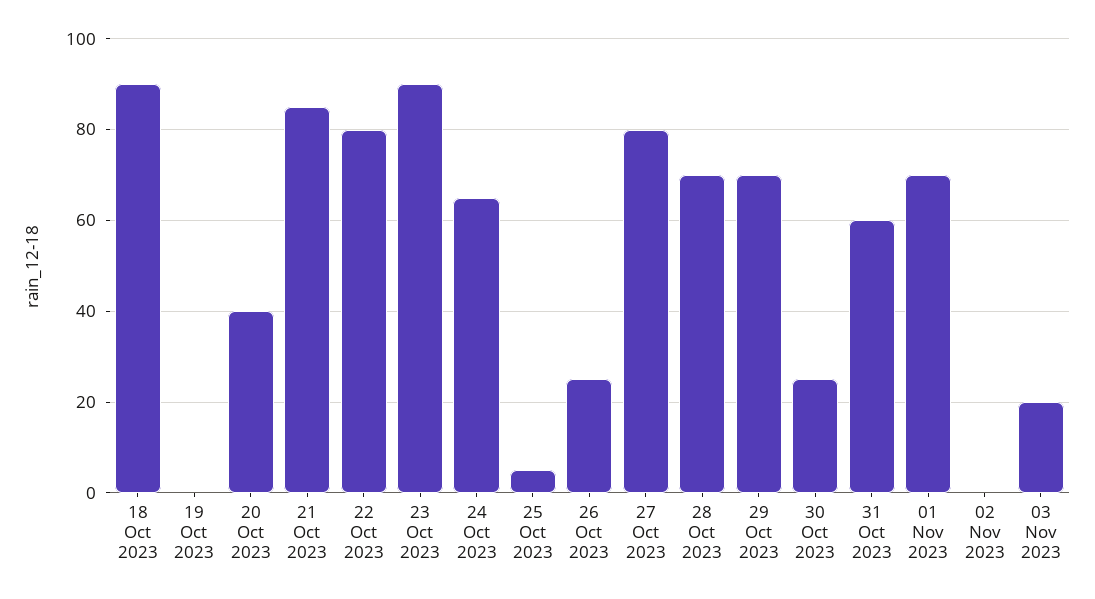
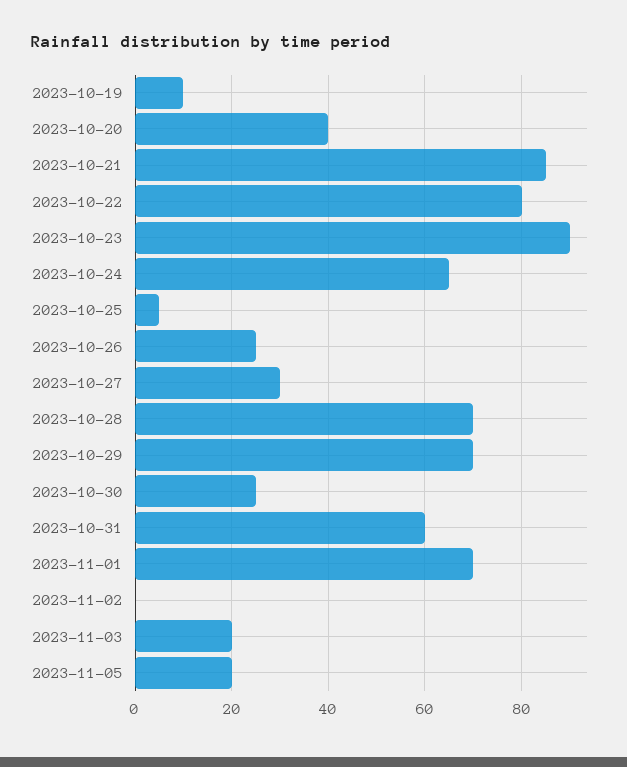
18 Oct 2023: 90 -> none
19 Oct 2023: 0 -> 10
27 Oct 2023: 80 -> 30
2023-11-05: none -> 20

